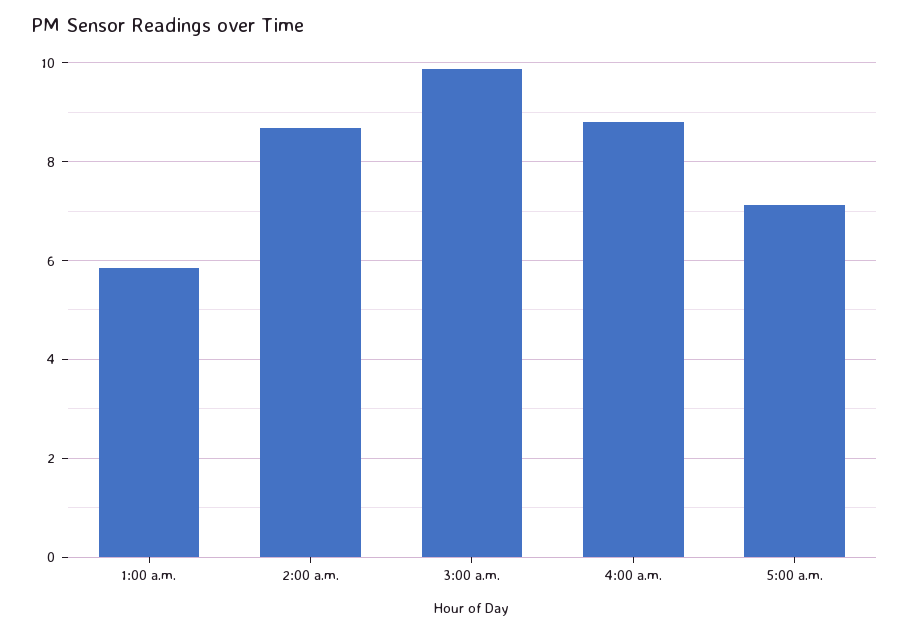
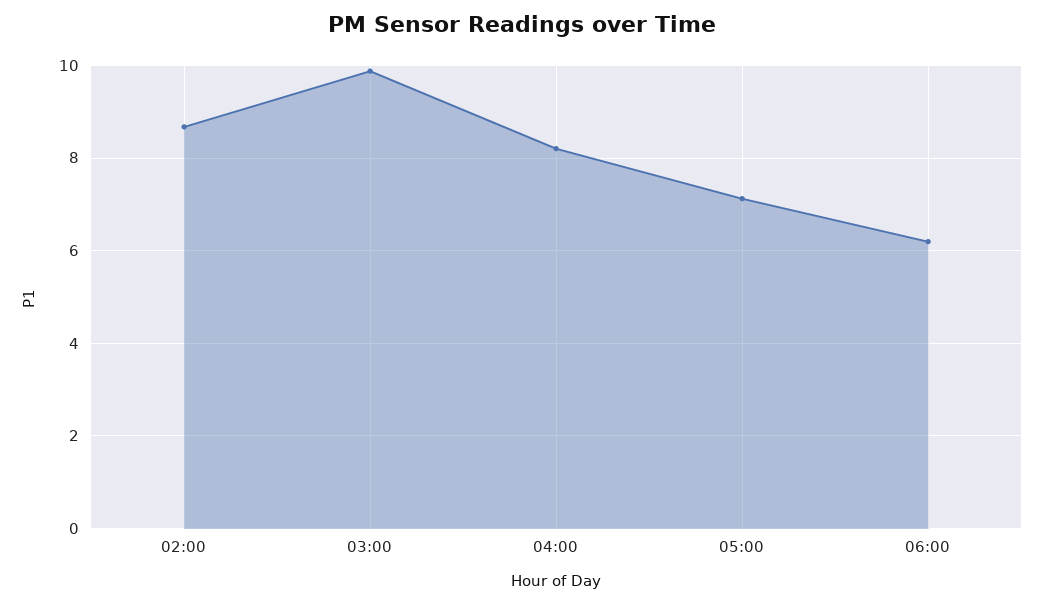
1:00 a.m.: 5.8 -> none
4:00 a.m.: 8.8 -> 8.2
06:00: none -> 6.2

